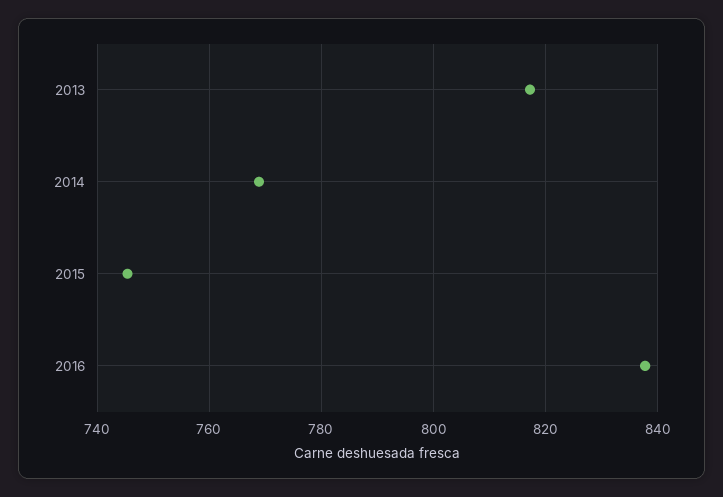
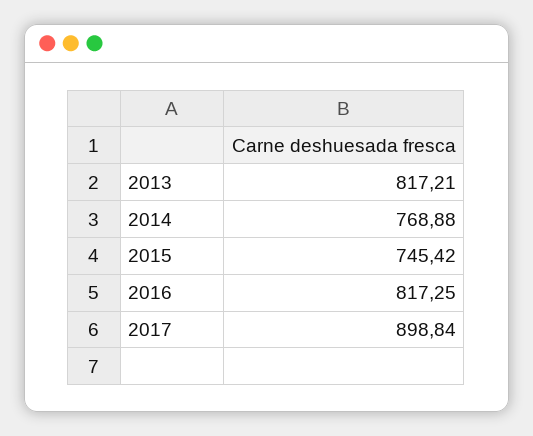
2016: 838 -> 817.25
2017: none -> 898.84

